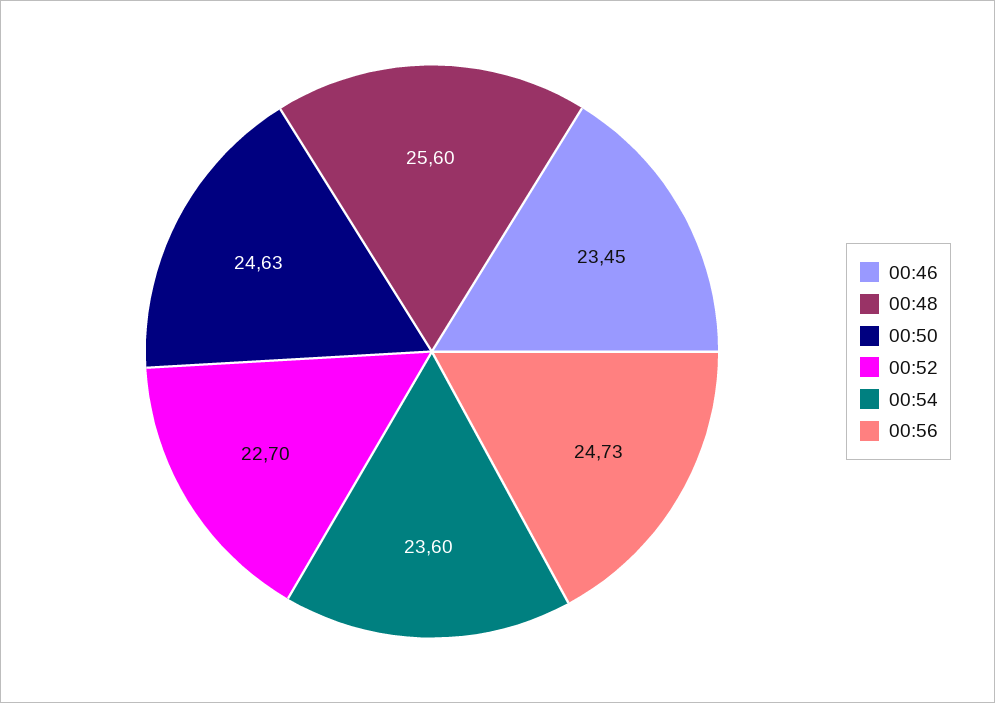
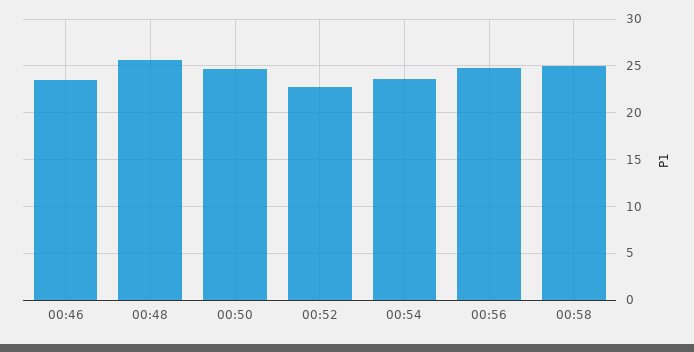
00:58: none -> 25

